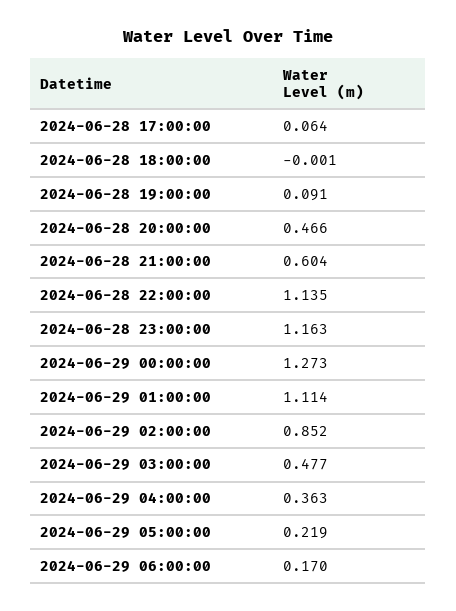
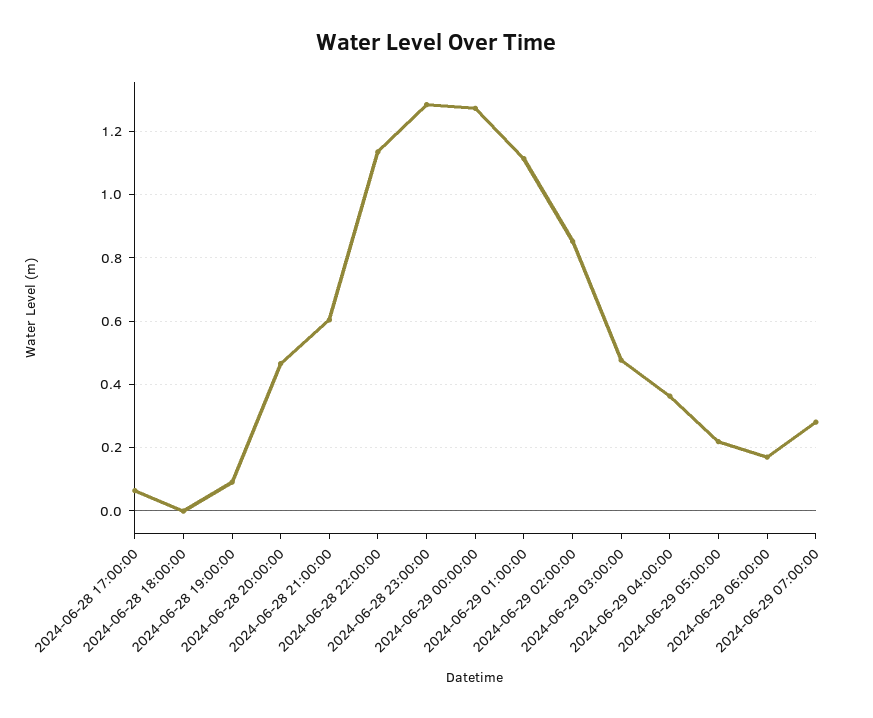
2024-06-28 23:00:00: 1.163 -> 1.28
2024-06-29 07:00:00: none -> 0.28

